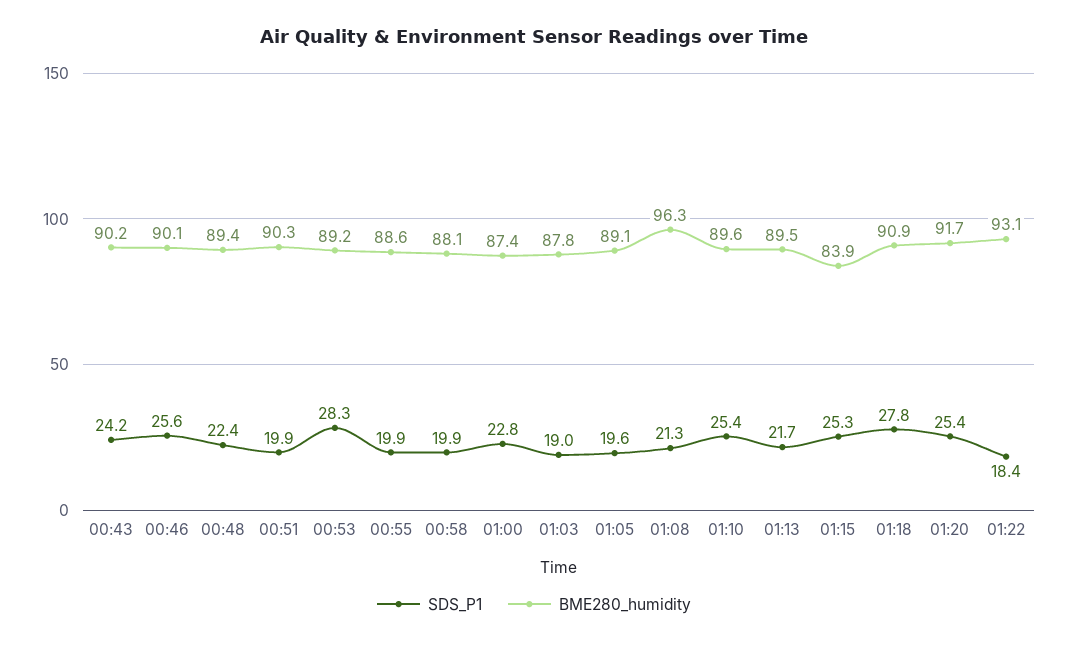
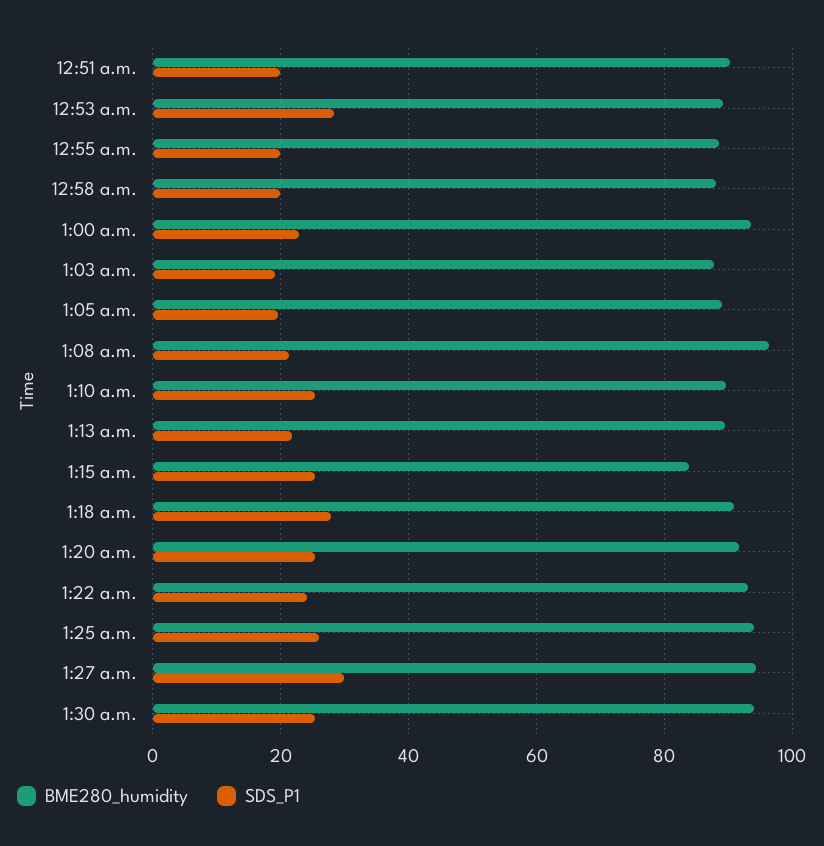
SDS_P1, 00:43: 24.2 -> none
BME280_humidity, 00:43: 90.2 -> none
SDS_P1, 00:46: 25.6 -> none
BME280_humidity, 00:46: 90.1 -> none
SDS_P1, 00:48: 22.4 -> none
BME280_humidity, 00:48: 89.4 -> none
BME280_humidity, 01:00: 87.4 -> 94
SDS_P1, 01:22: 18.4 -> 24
BME280_humidity, 1:25 a.m.: none -> 94
SDS_P1, 1:25 a.m.: none -> 26
BME280_humidity, 1:27 a.m.: none -> 94
SDS_P1, 1:27 a.m.: none -> 30
BME280_humidity, 1:30 a.m.: none -> 94
SDS_P1, 1:30 a.m.: none -> 26

